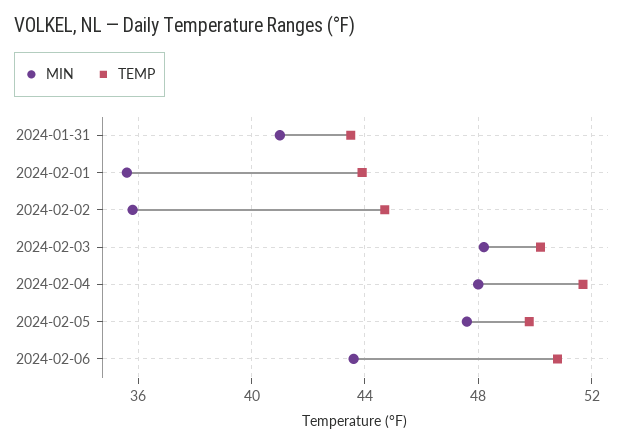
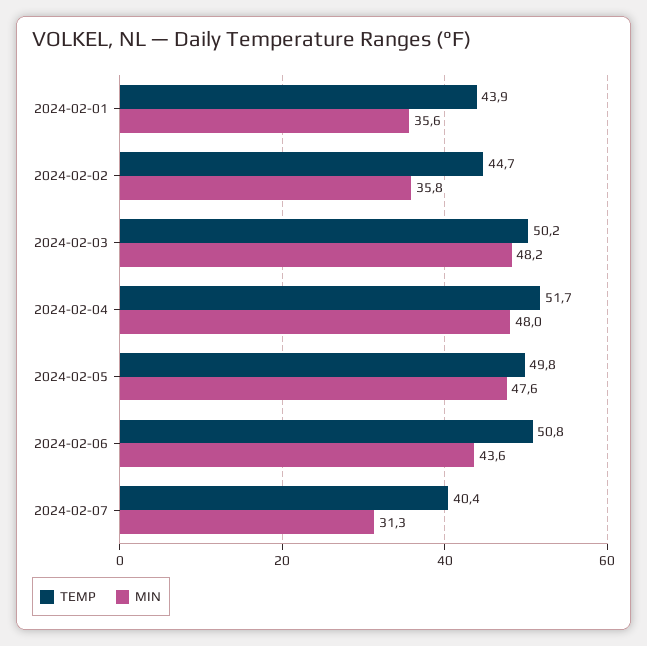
MIN, 2024-01-31: 41 -> none
TEMP, 2024-01-31: 43.5 -> none
TEMP, 2024-02-07: none -> 40.4
MIN, 2024-02-07: none -> 31.3

